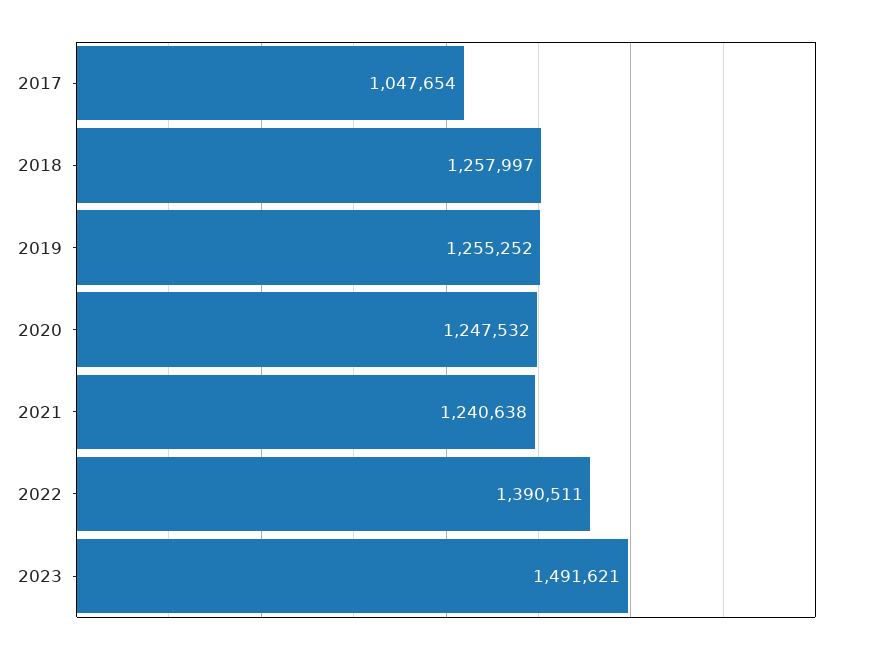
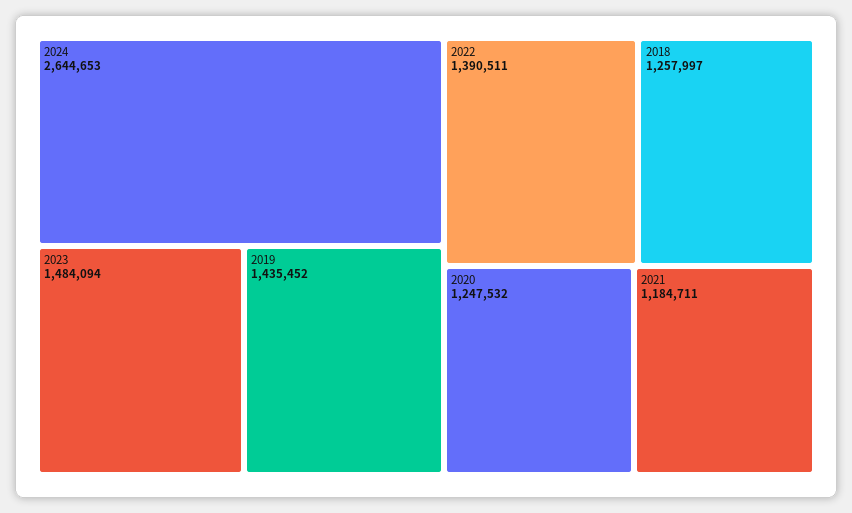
2017: 1047654 -> none
2019: 1255252 -> 1435452
2021: 1240638 -> 1184711
2023: 1491621 -> 1484094
2024: none -> 2644653

